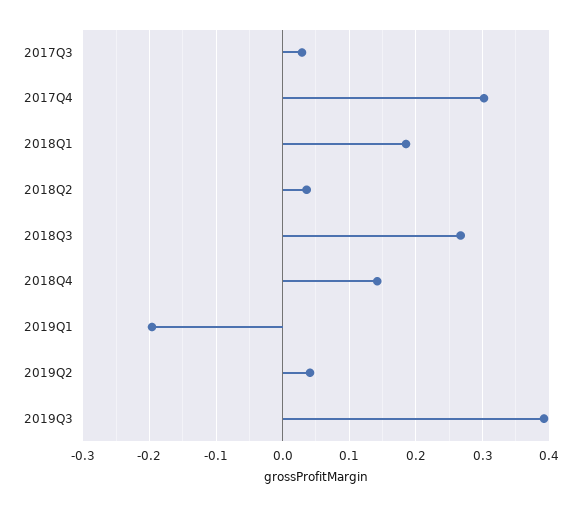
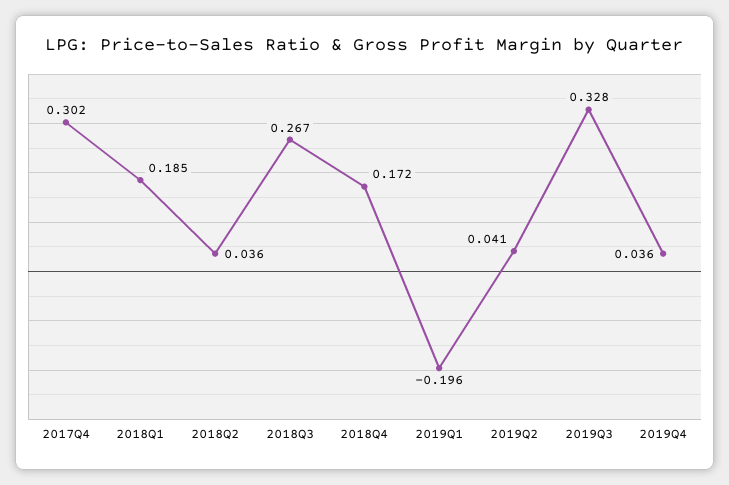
2017Q3: 0.03 -> none
2018Q4: 0.14 -> 0.172
2019Q3: 0.39 -> 0.328
2019Q4: none -> 0.036

